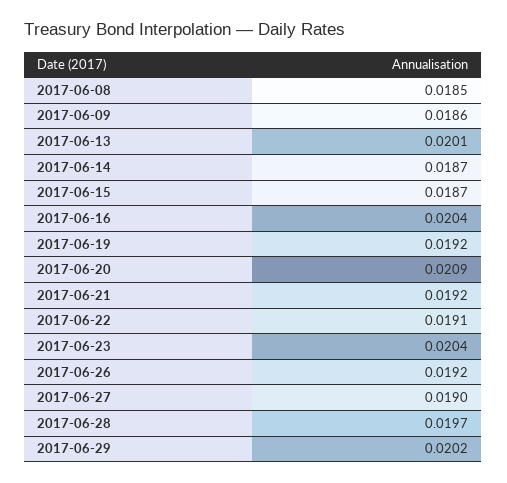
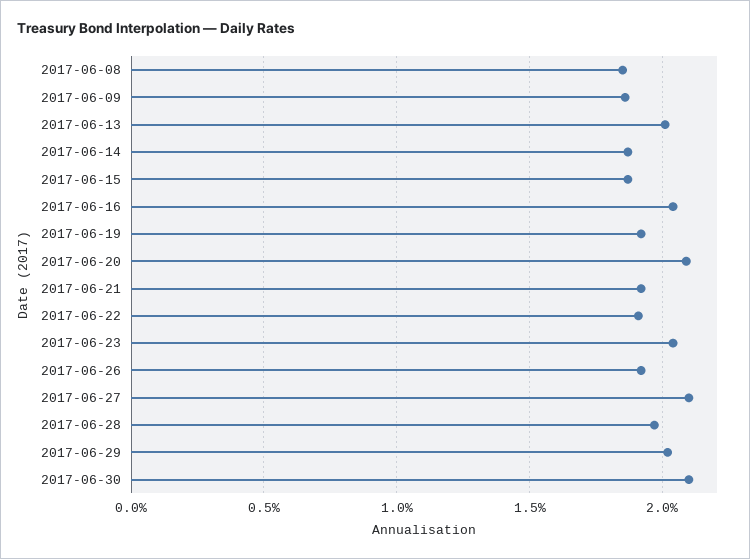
2017-06-27: 0.019 -> 0.021
2017-06-30: none -> 0.021

